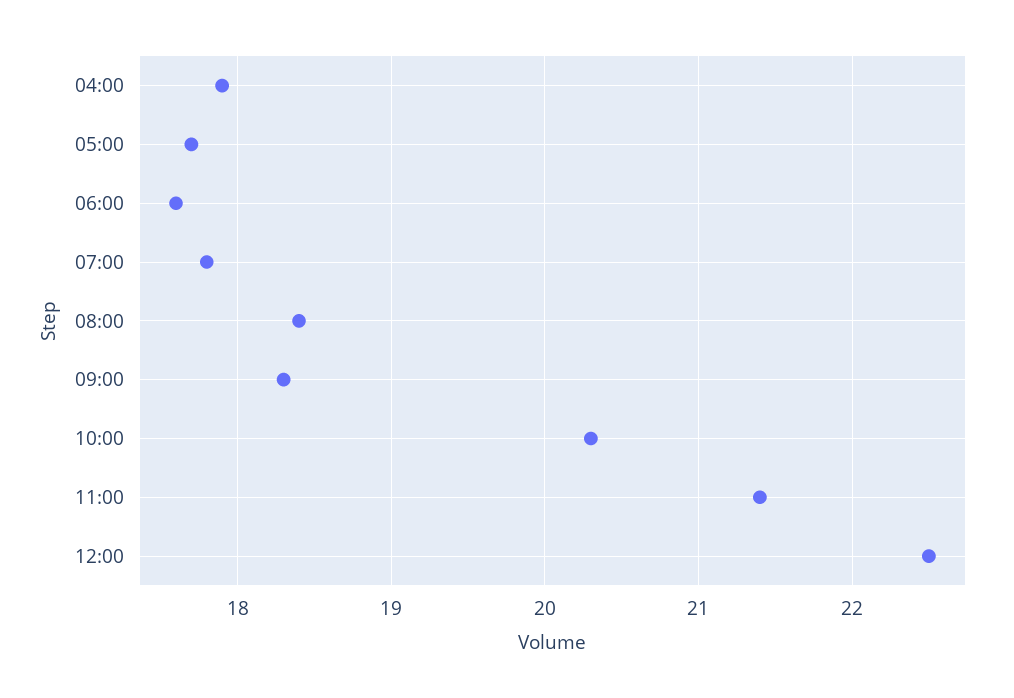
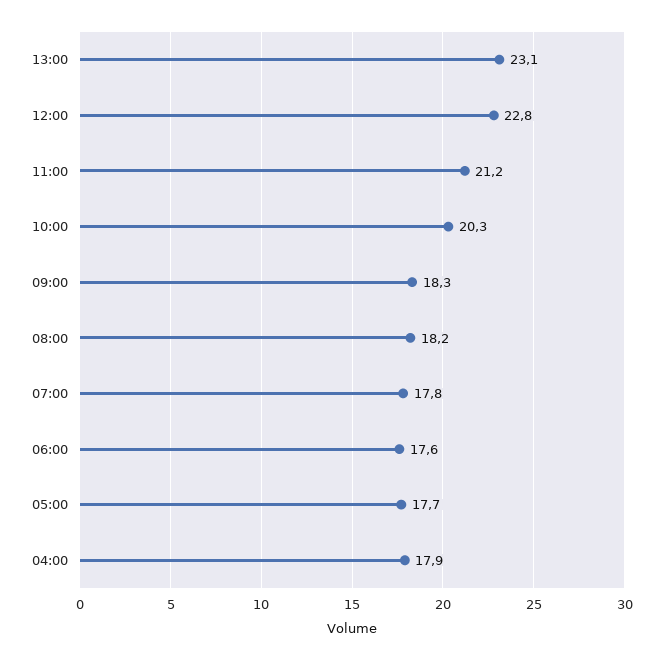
08:00: 18.4 -> 18.2
11:00: 21.4 -> 21.2
12:00: 22.5 -> 22.8
13:00: none -> 23.1

